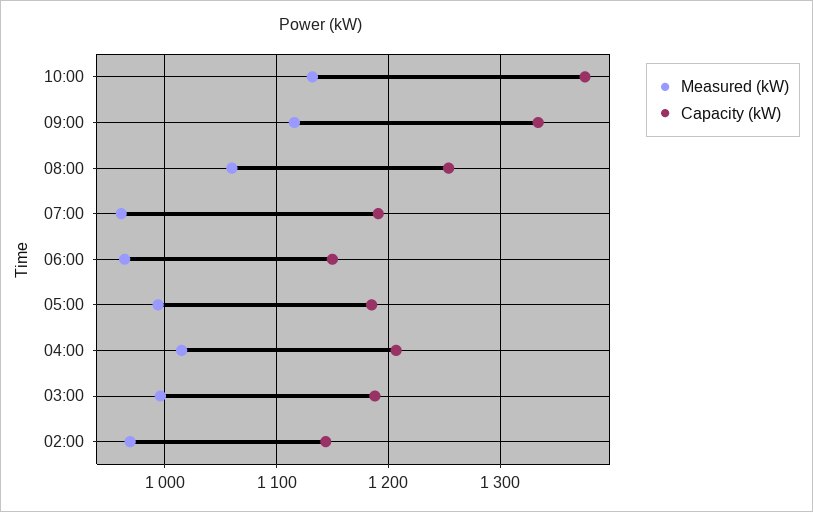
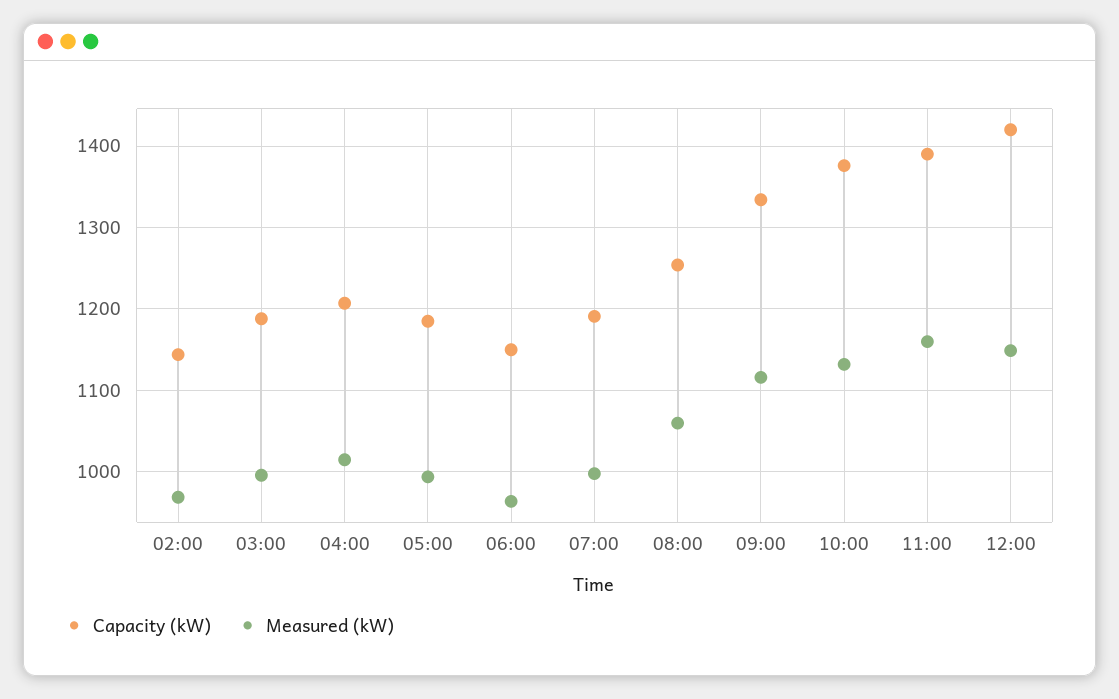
Measured (kW), 07:00: 960 -> 1000
Capacity (kW), 11:00: none -> 1390
Measured (kW), 11:00: none -> 1160
Capacity (kW), 12:00: none -> 1420
Measured (kW), 12:00: none -> 1150

